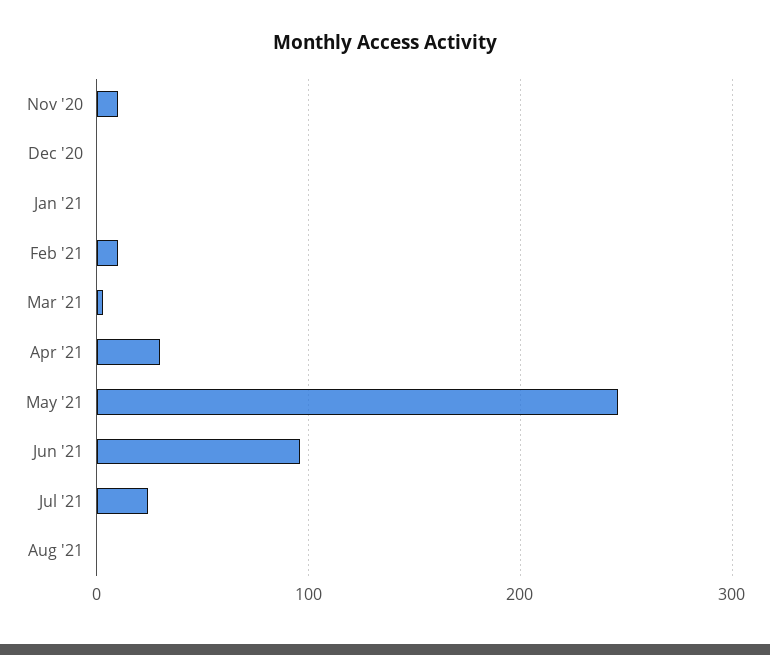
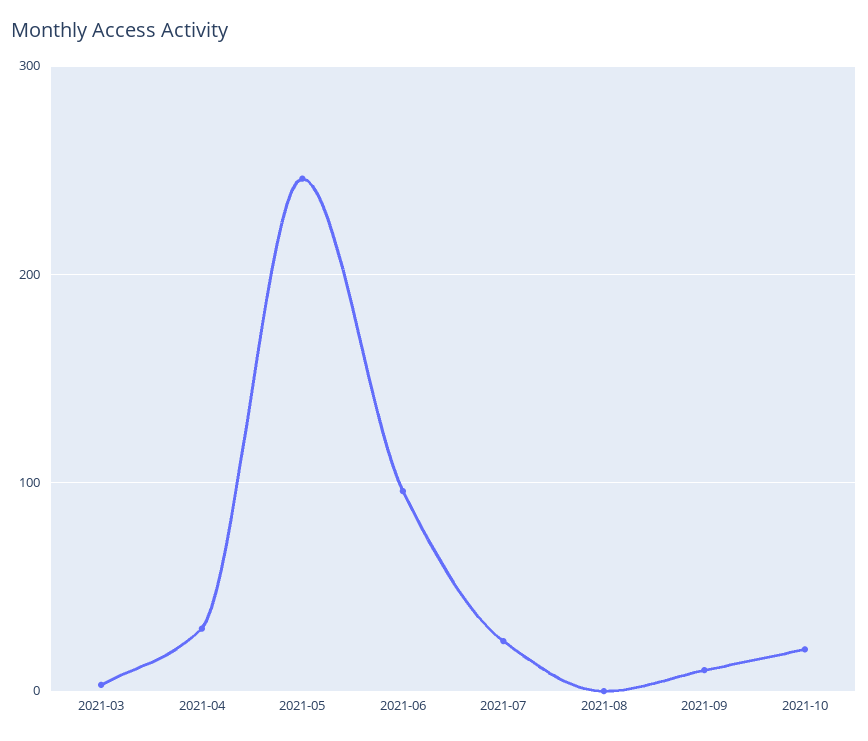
Nov '20: 10 -> none
Dec '20: 0 -> none
Jan '21: 0 -> none
Feb '21: 10 -> none
2021-09: none -> 10
2021-10: none -> 20

